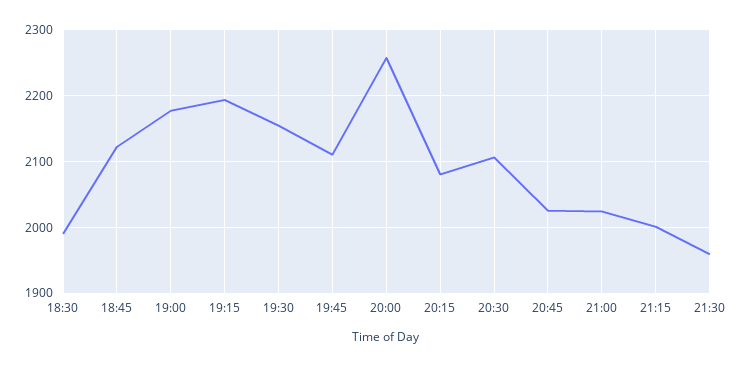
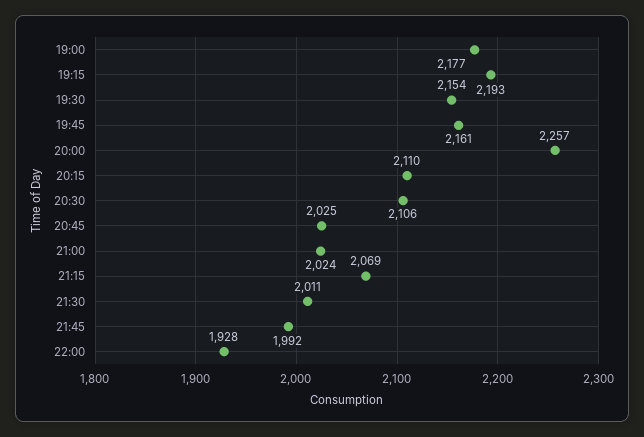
18:30: 1990 -> none
18:45: 2120 -> none
19:45: 2110 -> 2161
20:15: 2080 -> 2110
21:15: 2000 -> 2069
21:30: 1960 -> 2011
21:45: none -> 1992
22:00: none -> 1928

